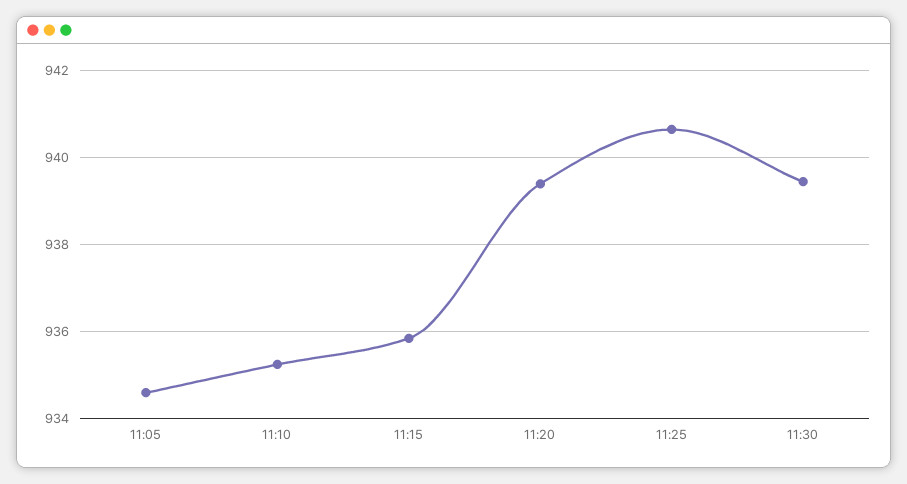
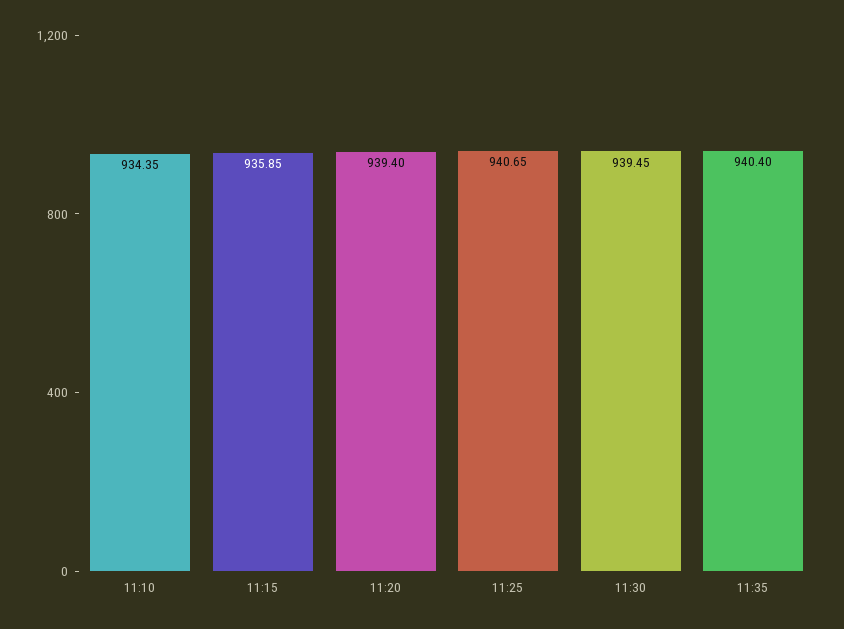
11:05: 934.6 -> none
11:10: 935.2 -> 934.35
11:35: none -> 940.4

